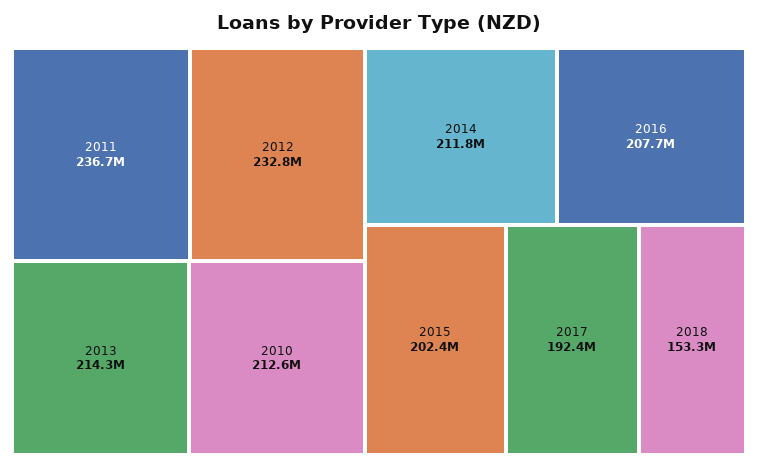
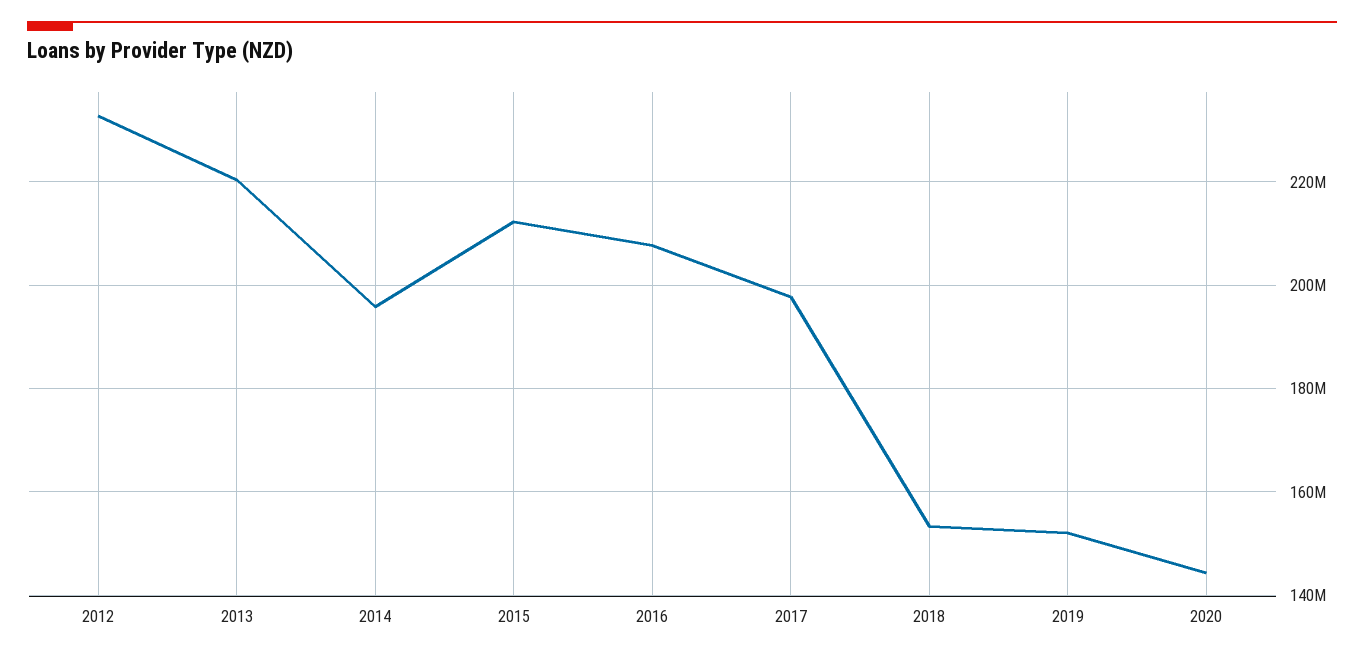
2011: 236700000 -> none
2013: 214300000 -> 220000000
2010: 212600000 -> none
2014: 211800000 -> 196000000
2015: 202400000 -> 212000000
2017: 192400000 -> 198000000
2019: none -> 152000000
2020: none -> 144000000

